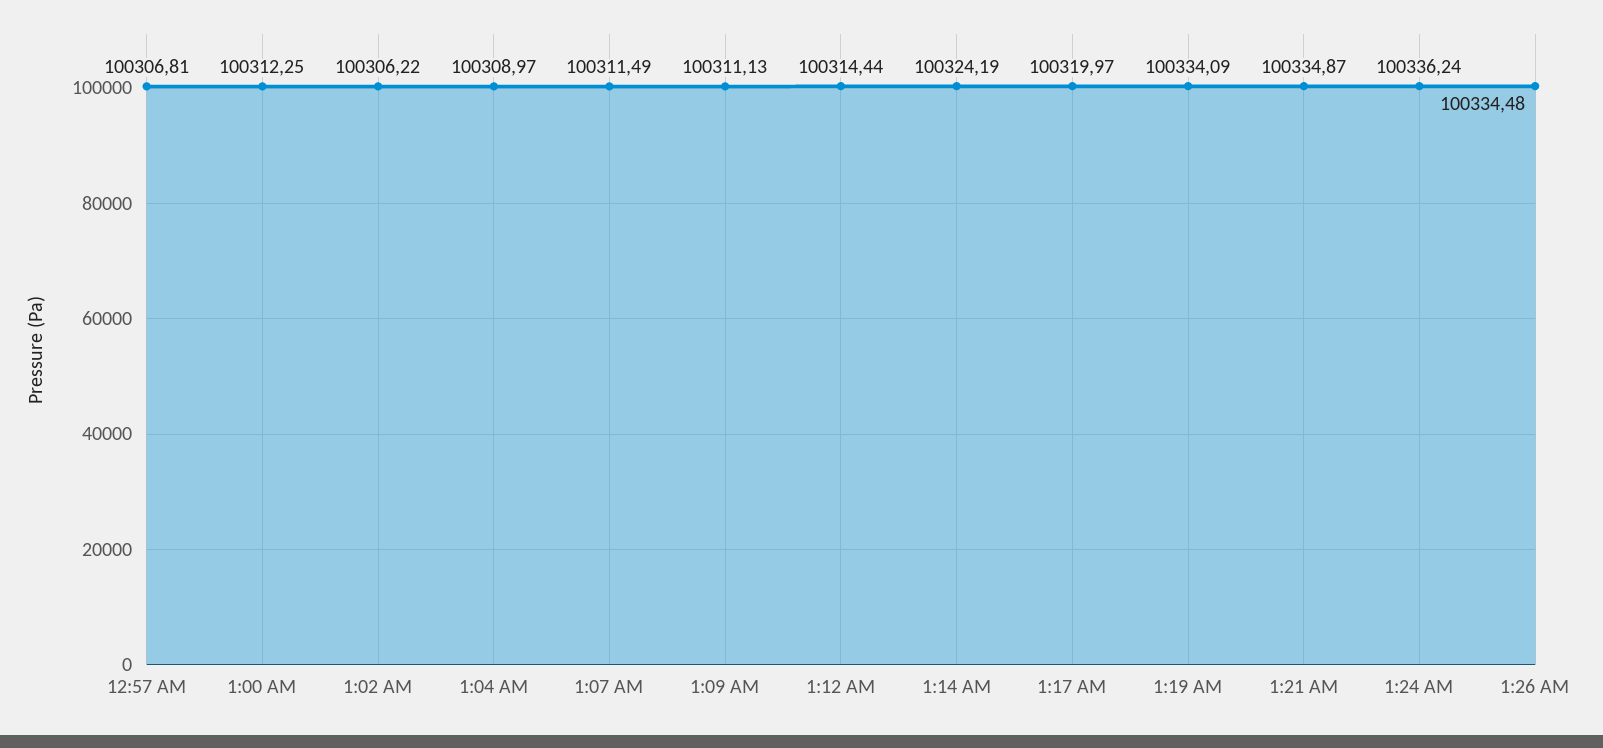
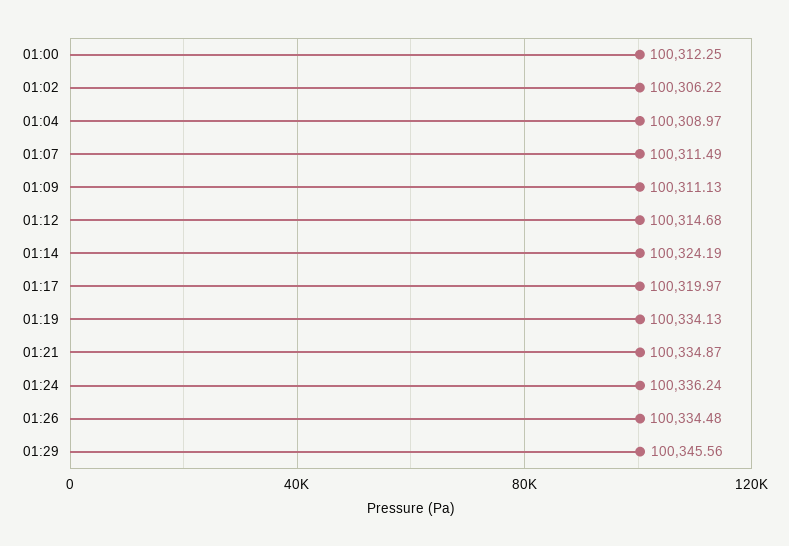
12:57 AM: 100306.81 -> none
1:12 AM: 100314.44 -> 100314.68
1:19 AM: 100334.09 -> 100334.13
01:29: none -> 100345.56

